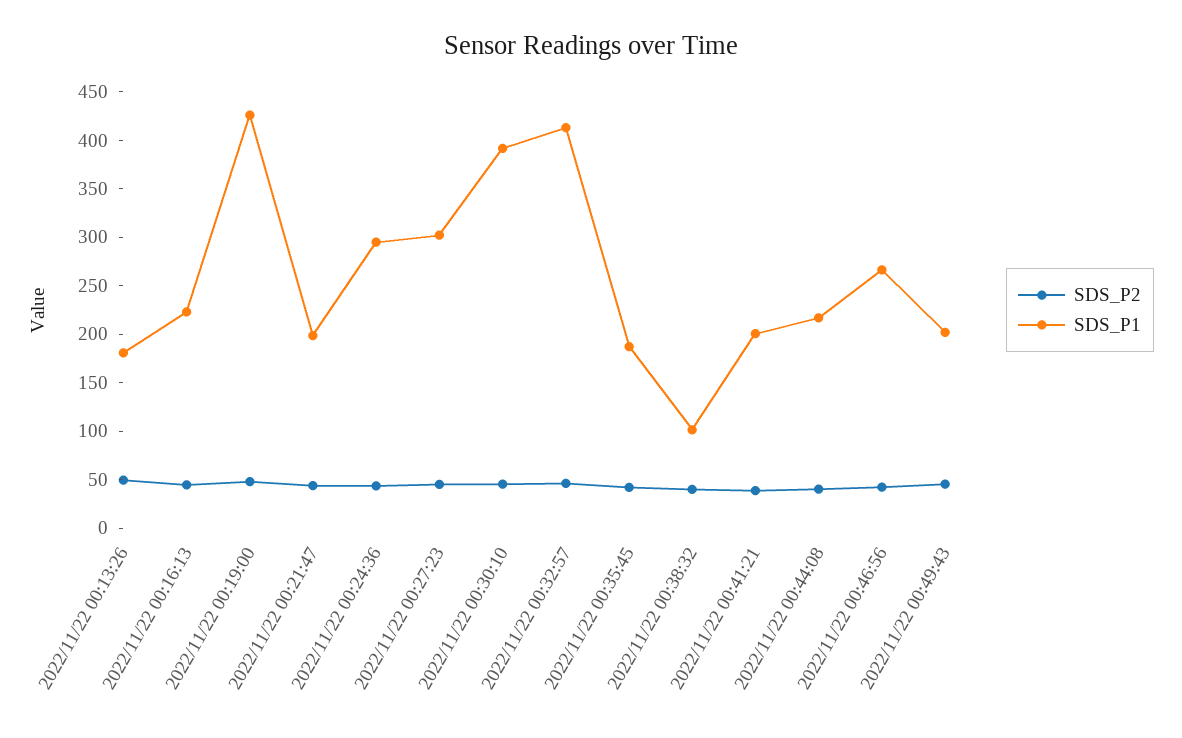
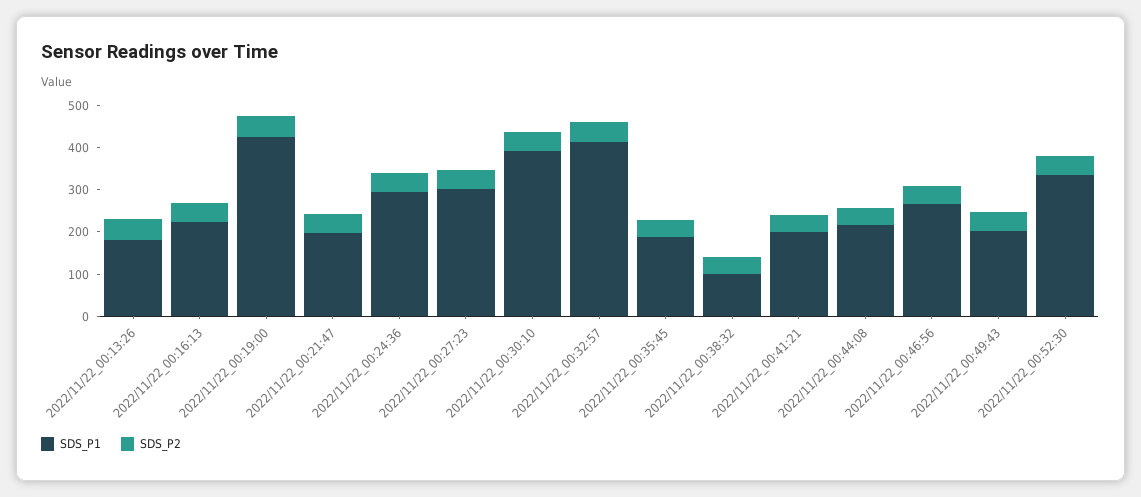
SDS_P1, 2022/11/22_00:52:30: none -> 340
SDS_P2, 2022/11/22_00:52:30: none -> 40

